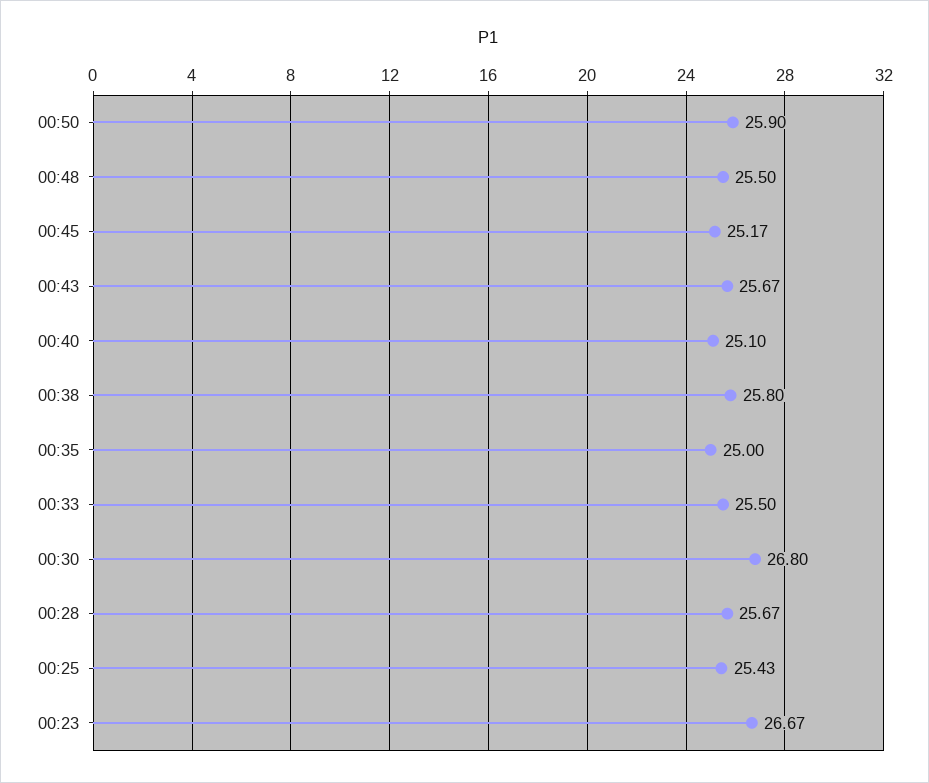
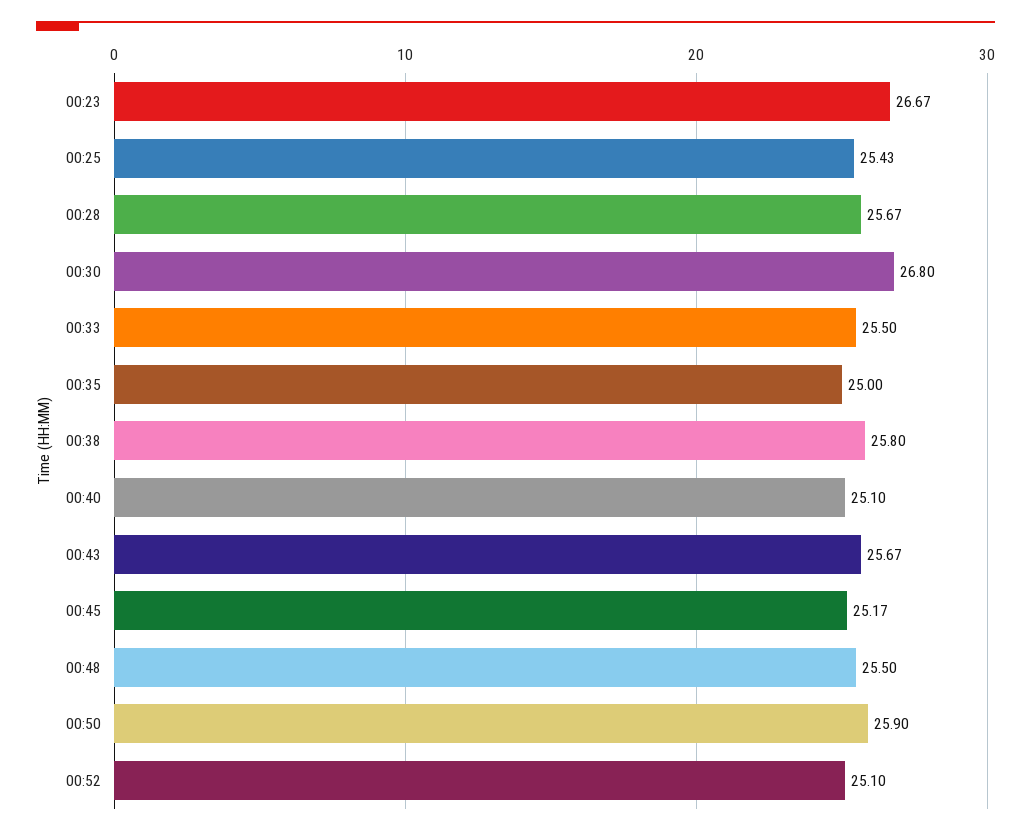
00:52: none -> 25.1

